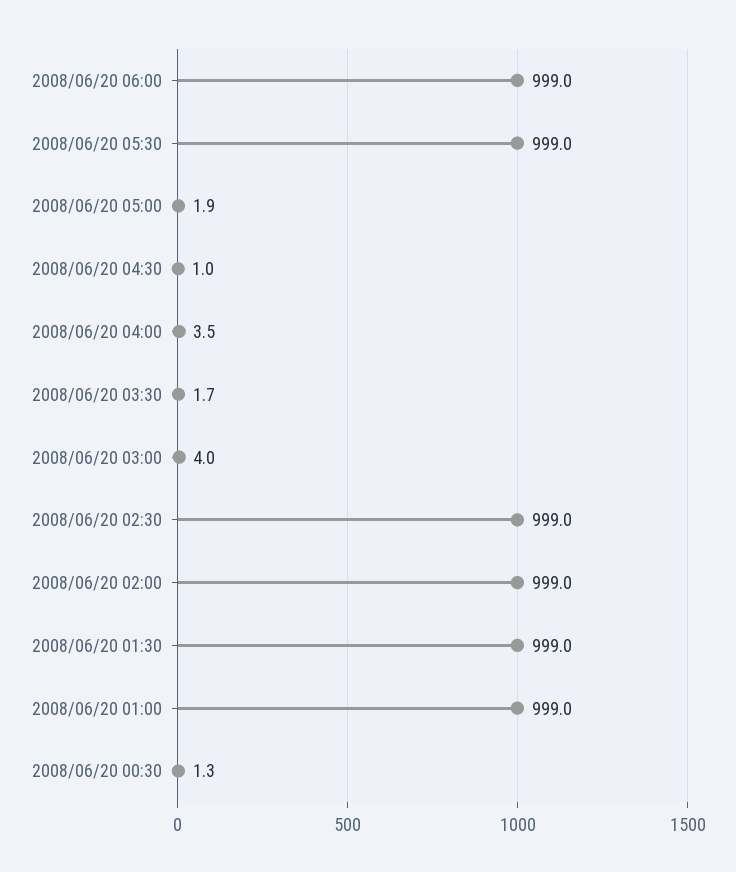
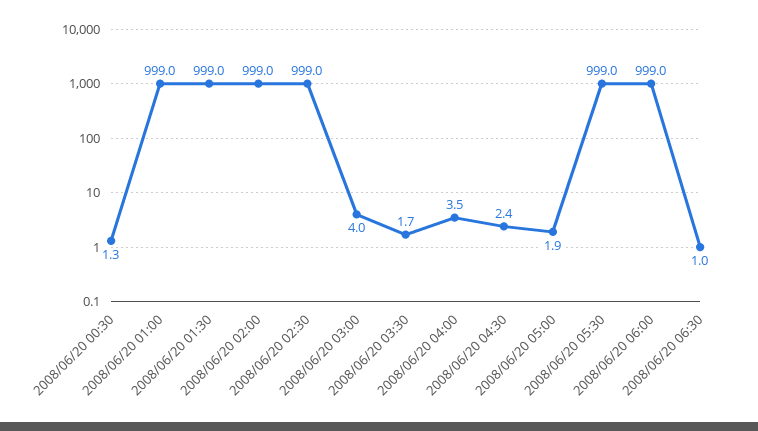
2008/06/20 04:30: 1 -> 2.4
2008/06/20 06:30: none -> 1

